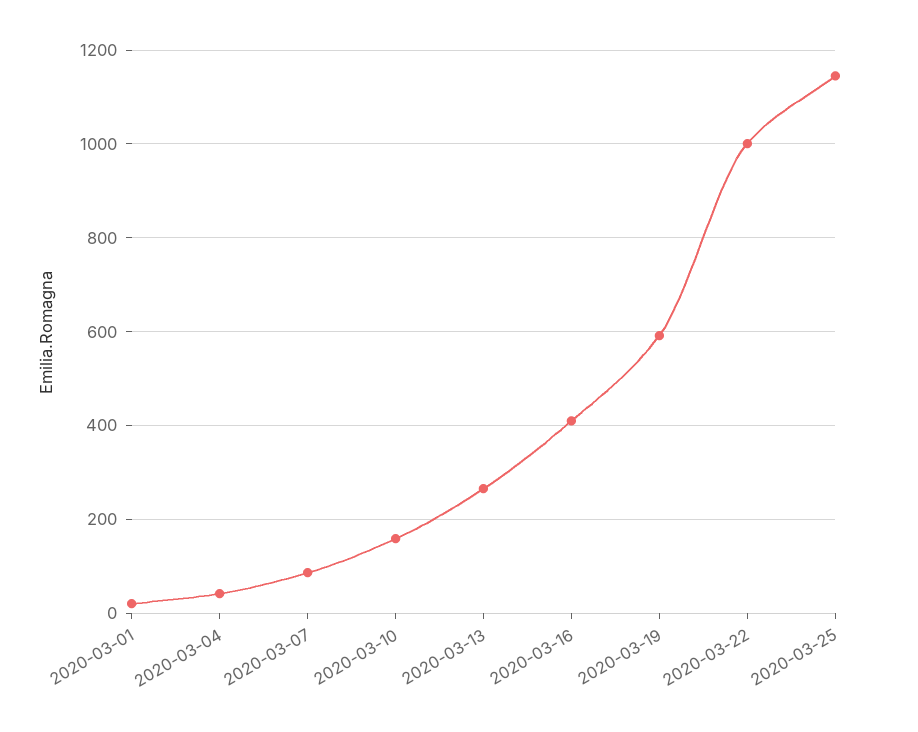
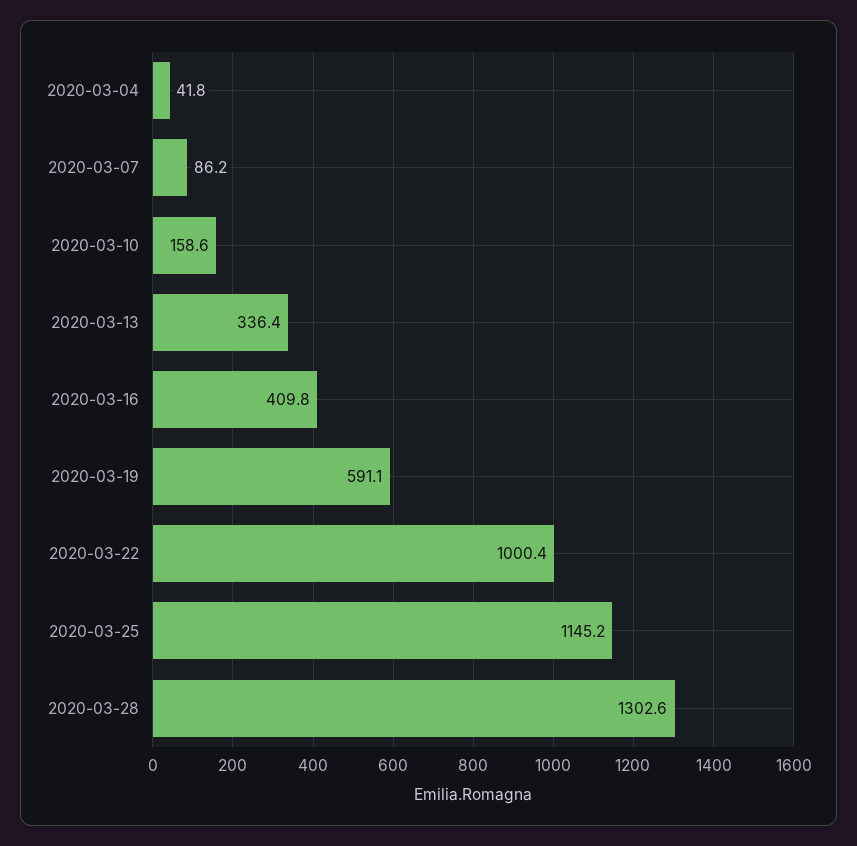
2020-03-01: 20 -> none
2020-03-13: 260 -> 336.4
2020-03-28: none -> 1302.6

